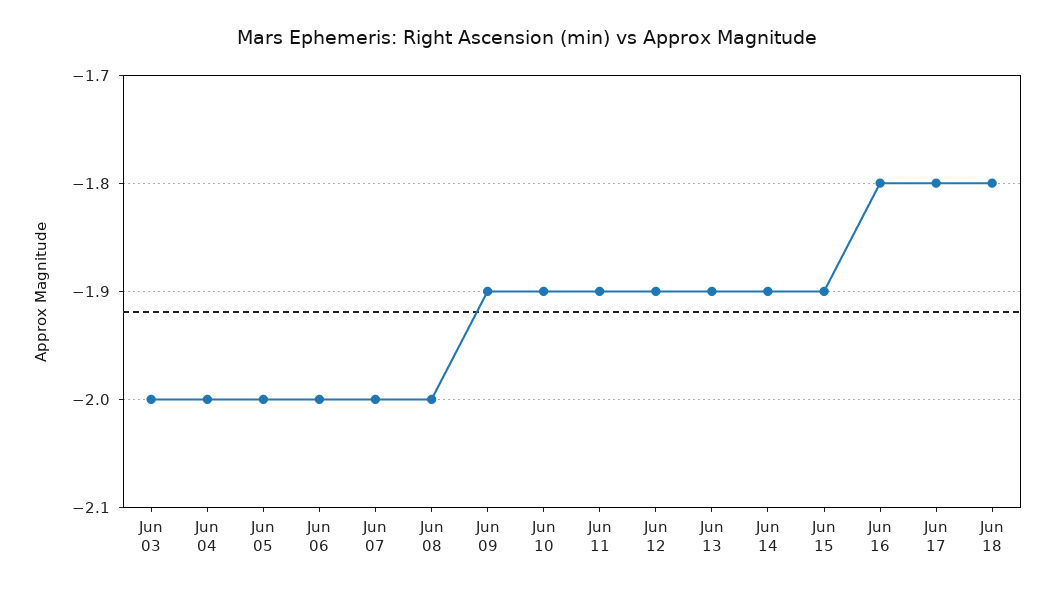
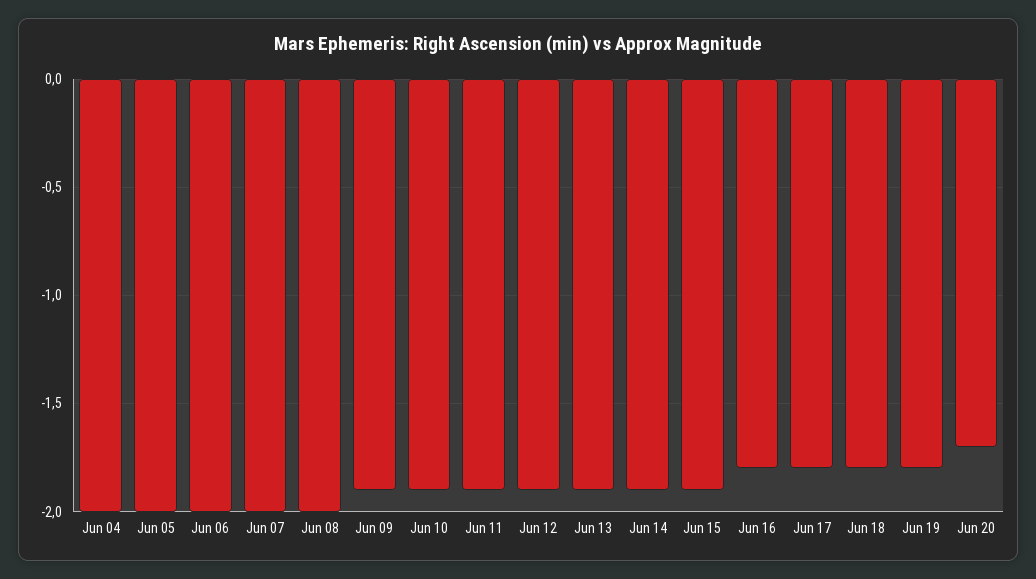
Jun 03: -2 -> none
Jun 19: none -> -1.8
Jun 20: none -> -1.7

